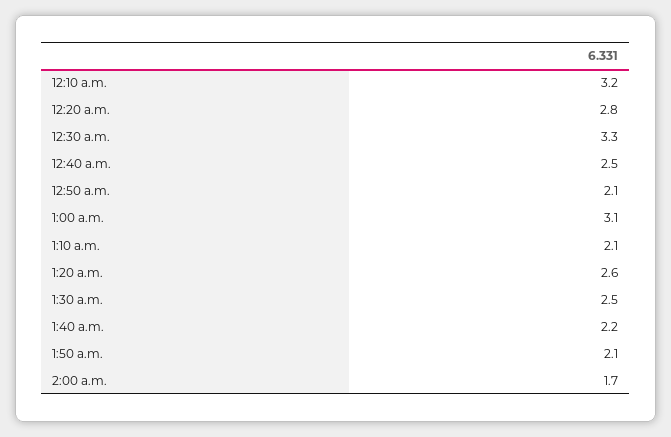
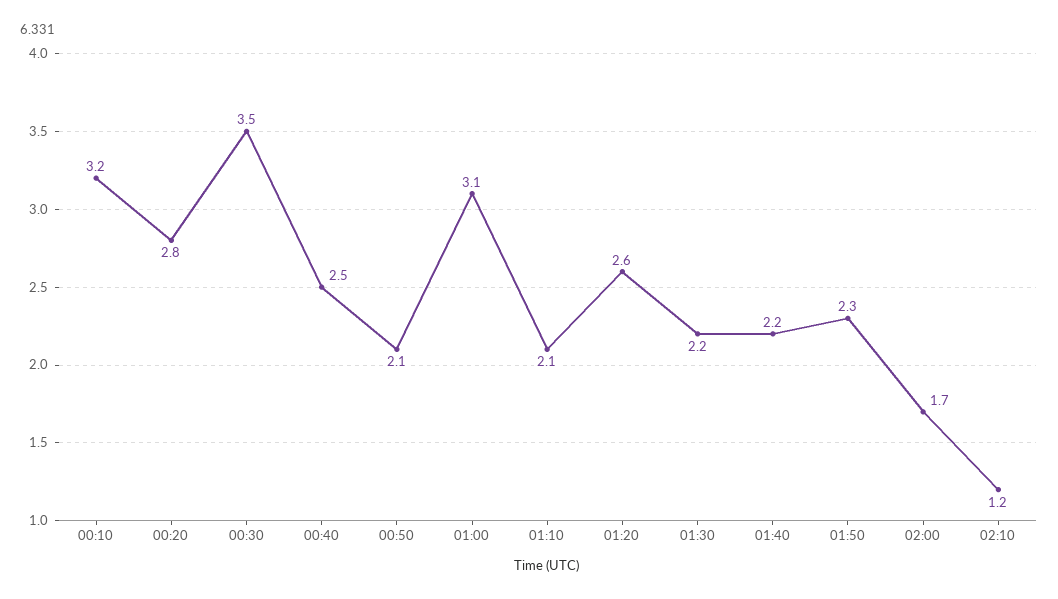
12:30 a.m.: 3.3 -> 3.5
1:30 a.m.: 2.5 -> 2.2
1:50 a.m.: 2.1 -> 2.3
02:10: none -> 1.2

